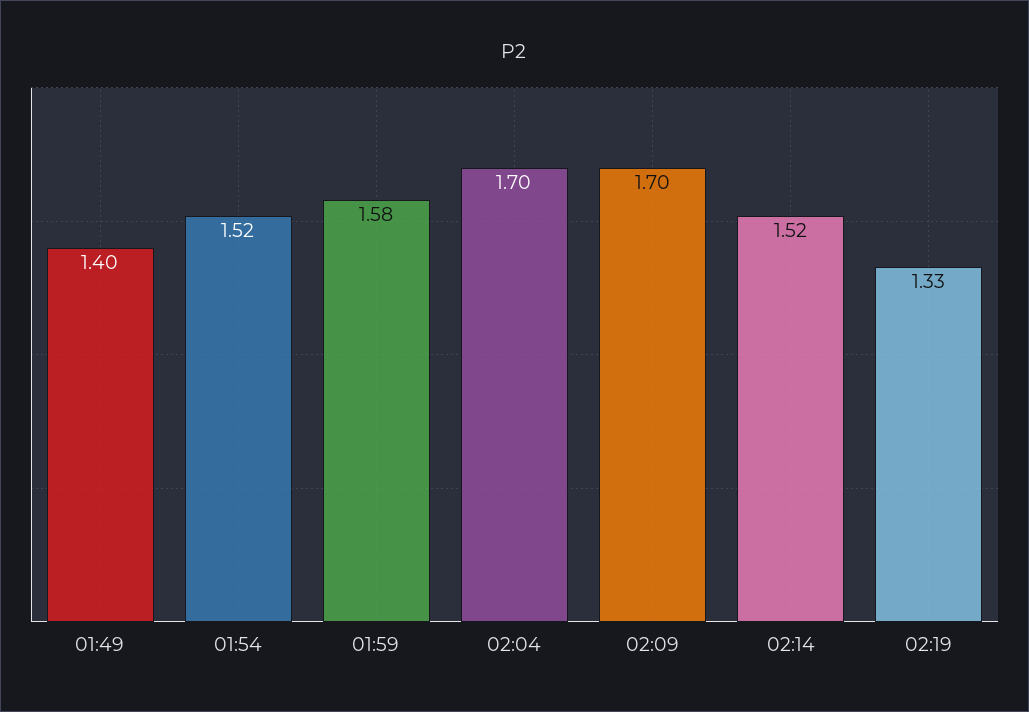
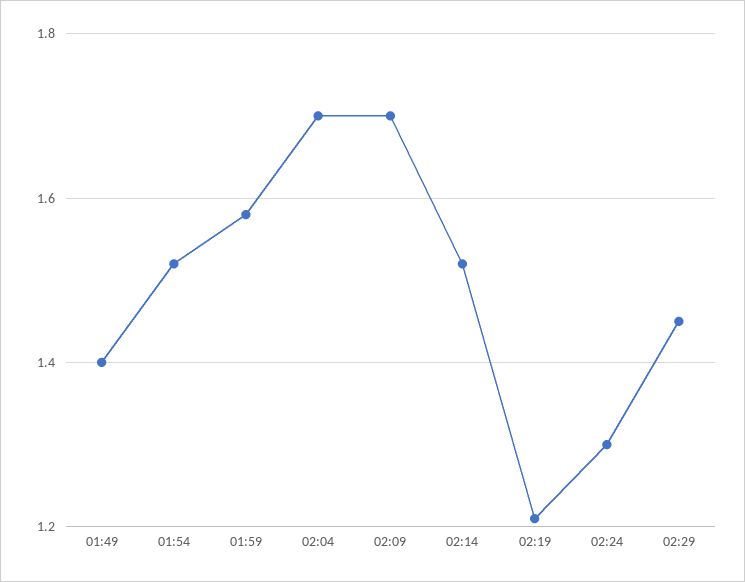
02:19: 1.33 -> 1.2
02:24: none -> 1.3
02:29: none -> 1.45

